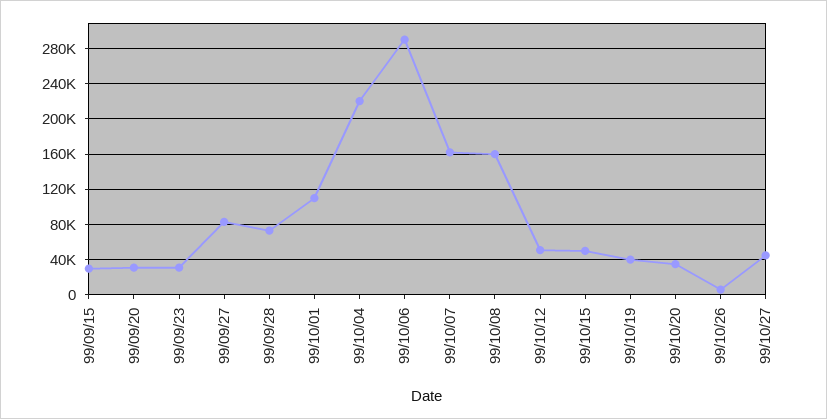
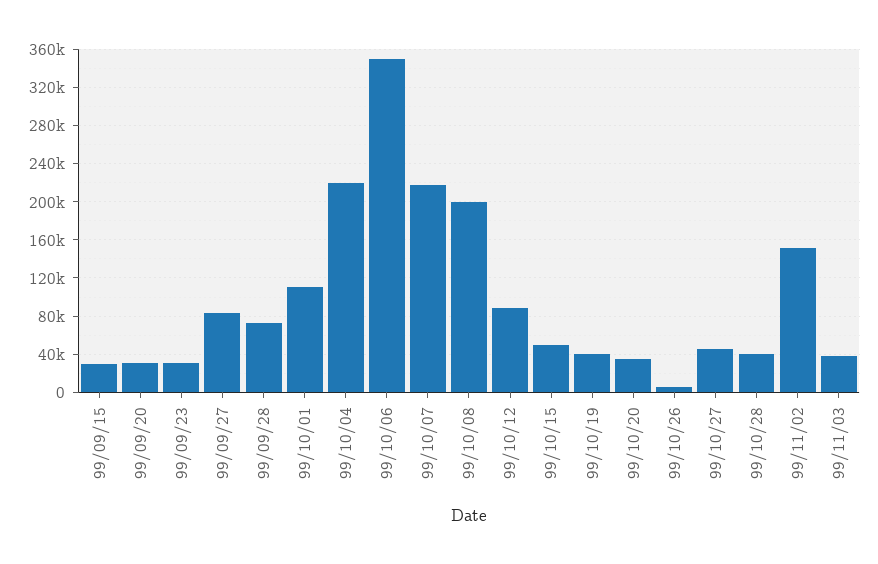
99/10/06: 290000 -> 350000
99/10/07: 160000 -> 220000
99/10/08: 160000 -> 200000
99/10/12: 50000 -> 90000
99/10/28: none -> 40000
99/11/02: none -> 150000
99/11/03: none -> 40000

